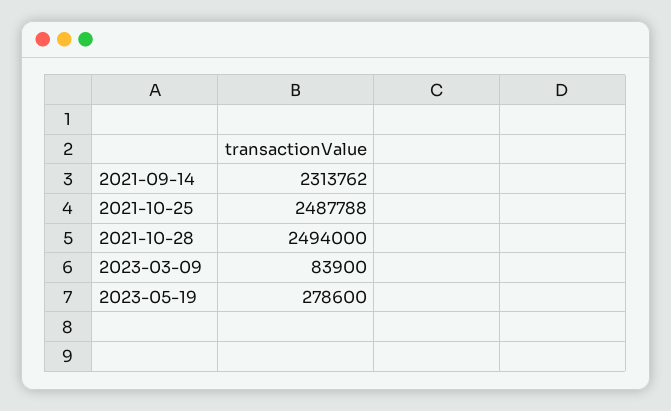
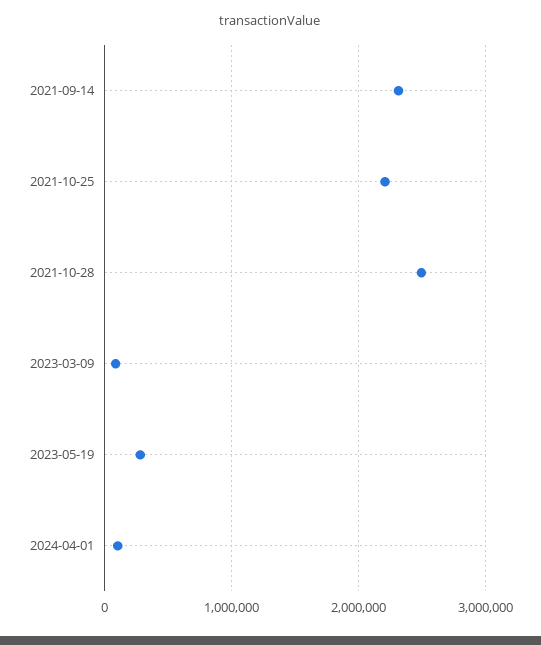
2021-10-25: 2487788 -> 2200000
2024-04-01: none -> 100000

